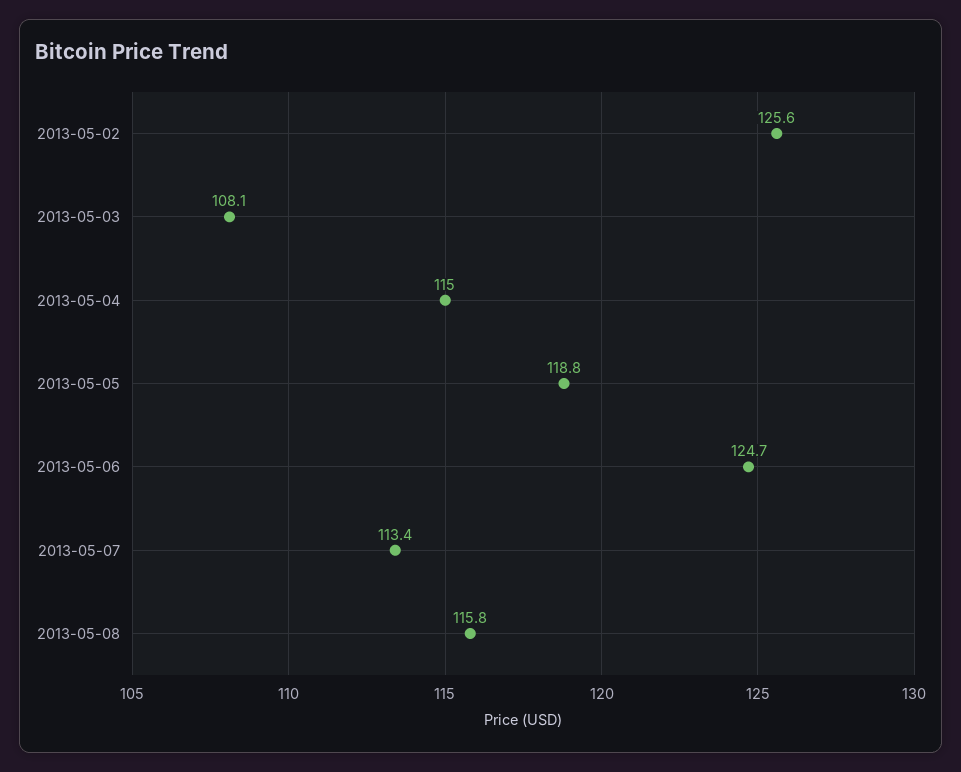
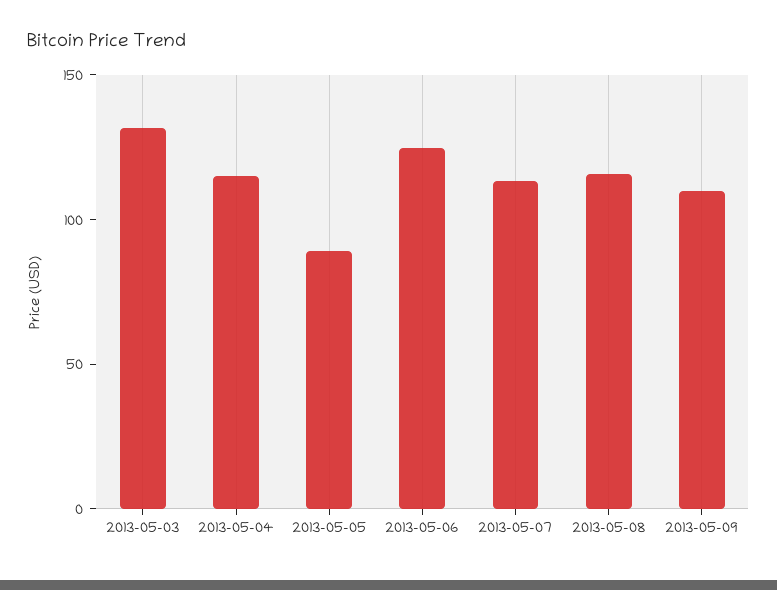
2013-05-02: 125.6 -> none
2013-05-03: 108.1 -> 130
2013-05-05: 118.8 -> 90
2013-05-09: none -> 110

